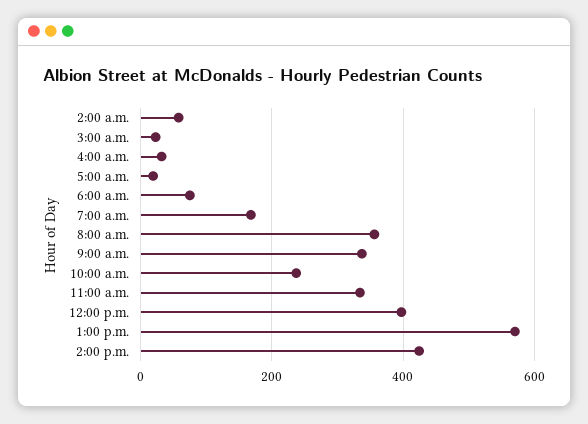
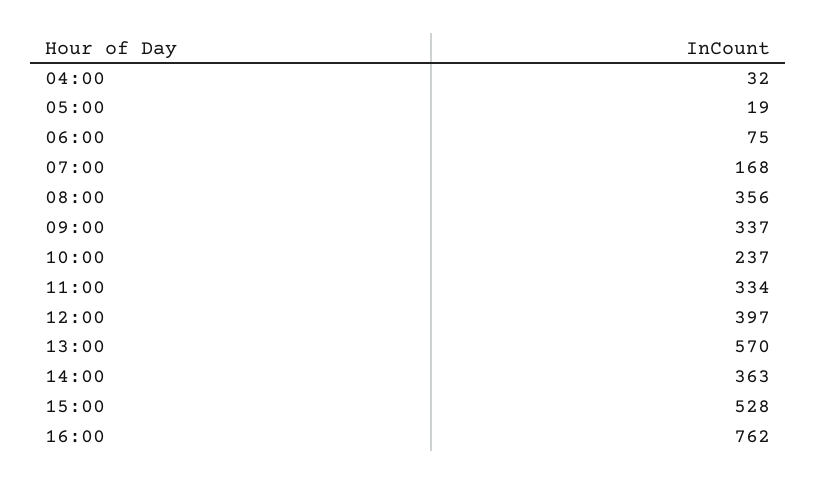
2:00 a.m.: 60 -> none
3:00 a.m.: 20 -> none
2:00 p.m.: 420 -> 363
15:00: none -> 528
16:00: none -> 762

